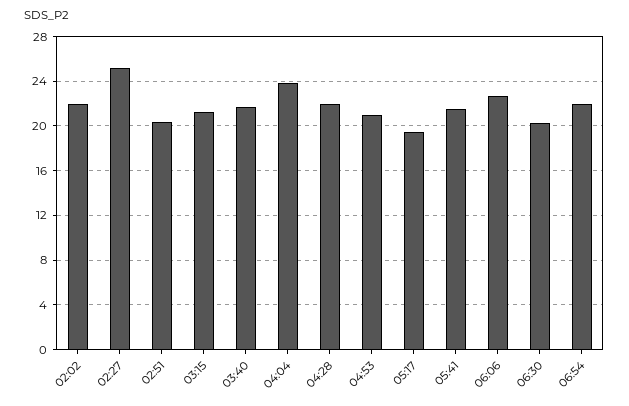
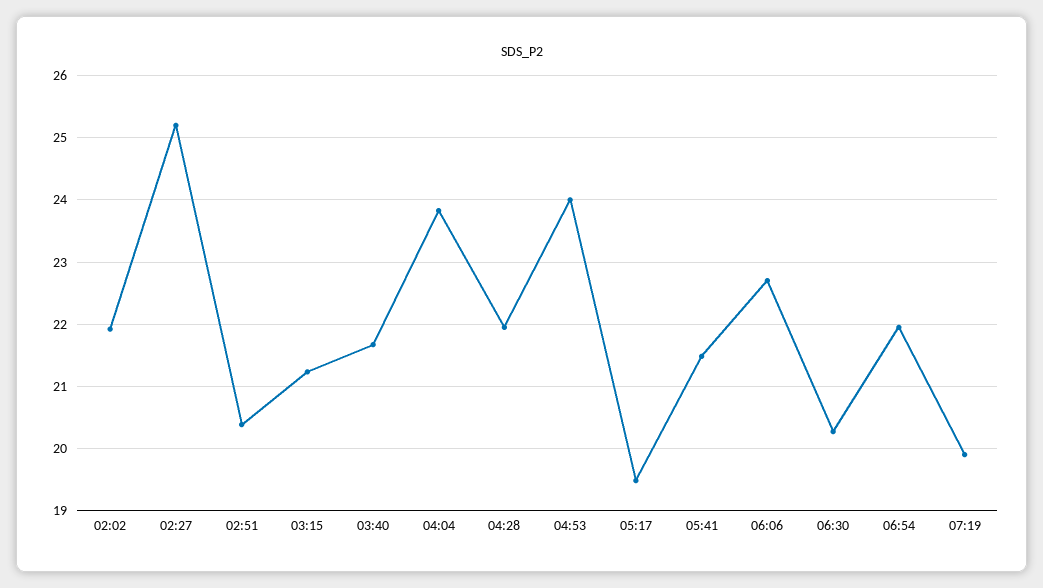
04:53: 21 -> 24
07:19: none -> 19.9

